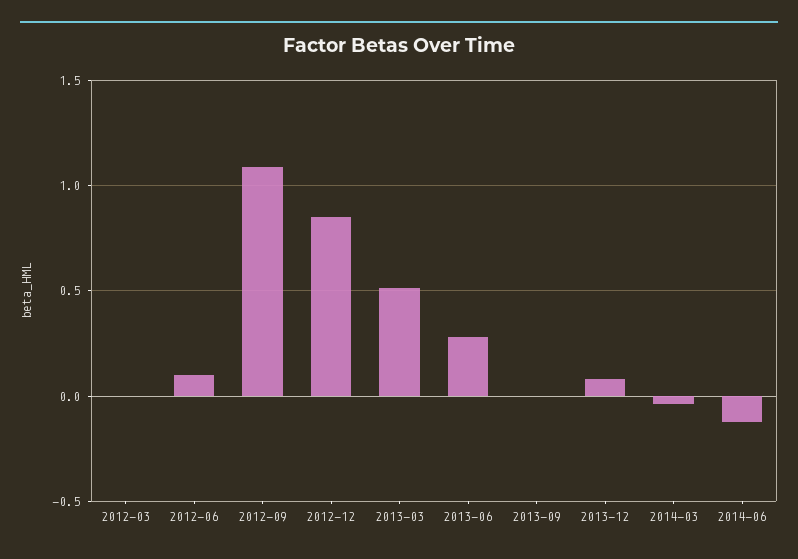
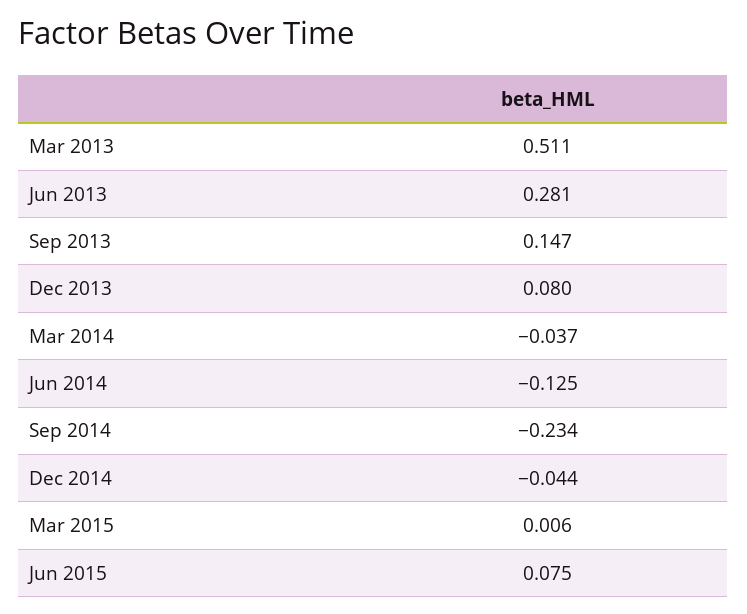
2012-03: 0 -> none
2012-06: 0.1 -> none
2012-09: 1.1 -> none
2012-12: 0.85 -> none
2013-09: 0 -> 0.147
Sep 2014: none -> -0.234
Dec 2014: none -> -0.044
Mar 2015: none -> 0.006
Jun 2015: none -> 0.075

